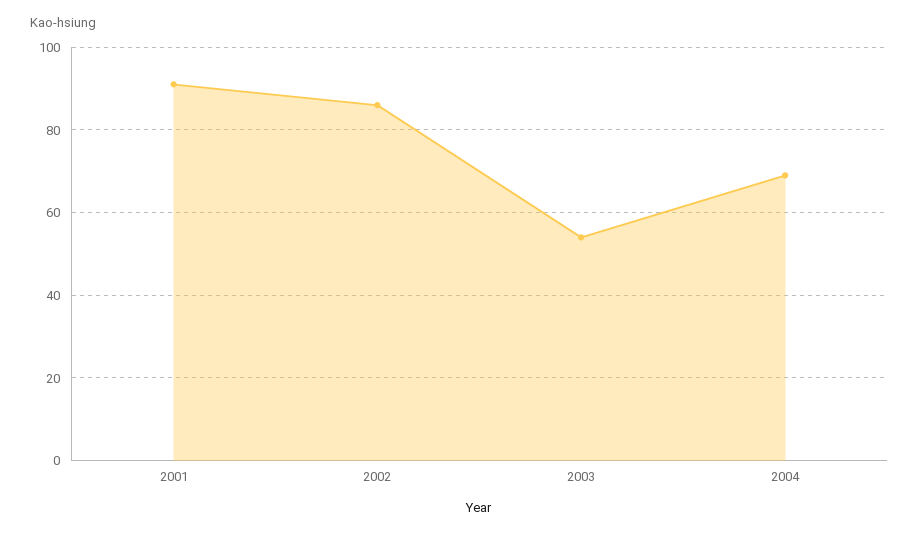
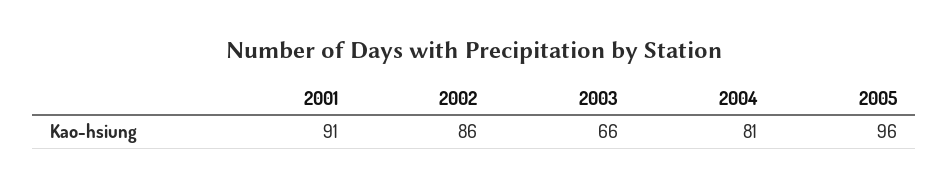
2003: 55 -> 66
2004: 70 -> 81
2005: none -> 96

